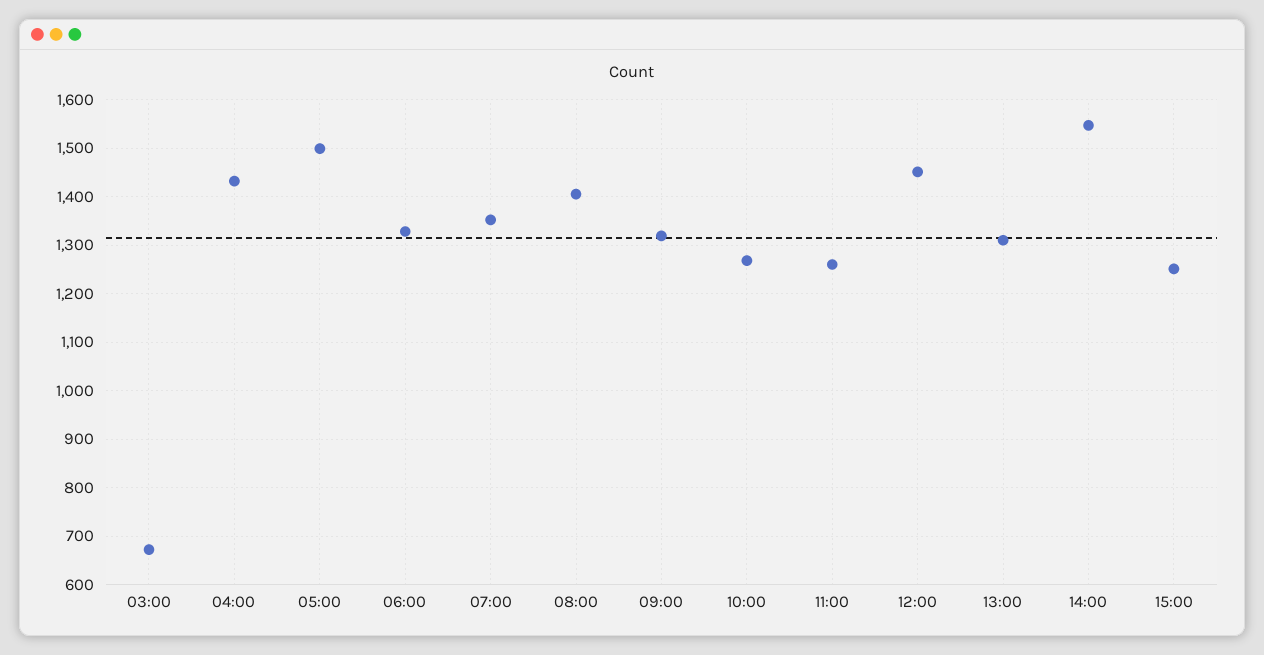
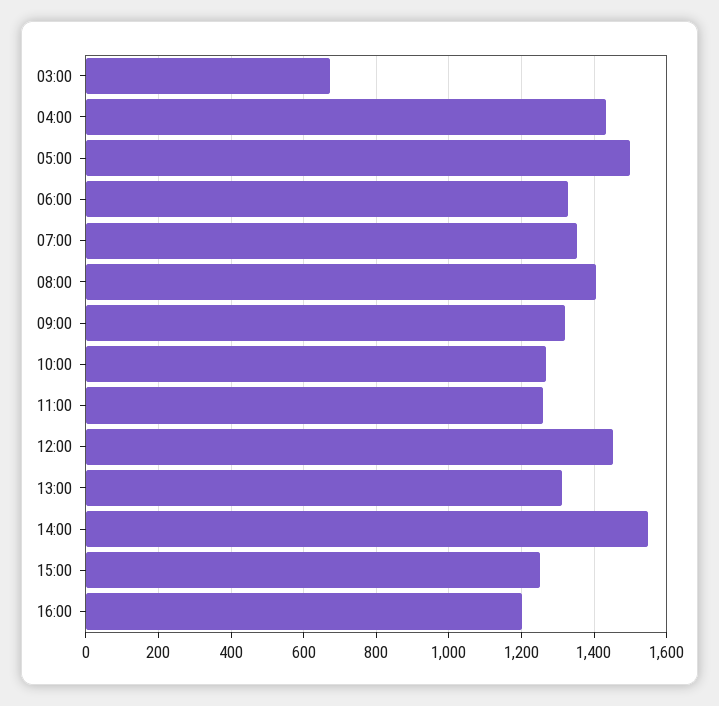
16:00: none -> 1200

